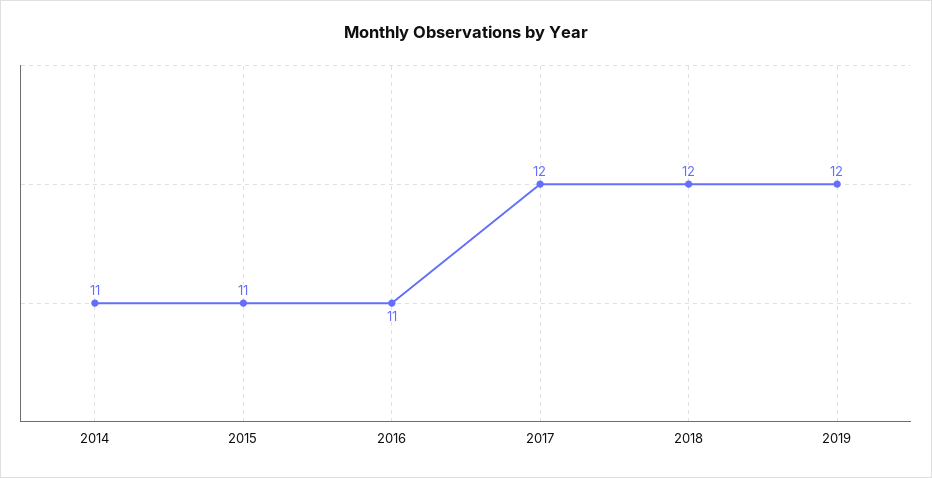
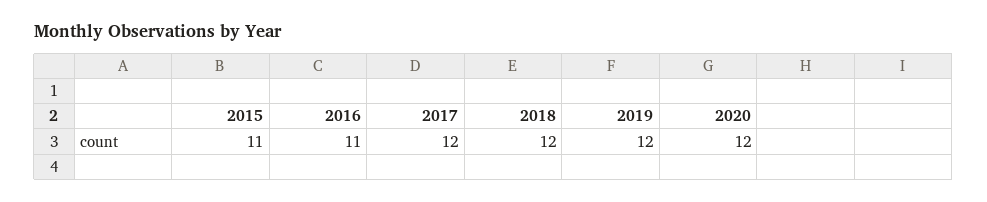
2014: 11 -> none
2020: none -> 12

